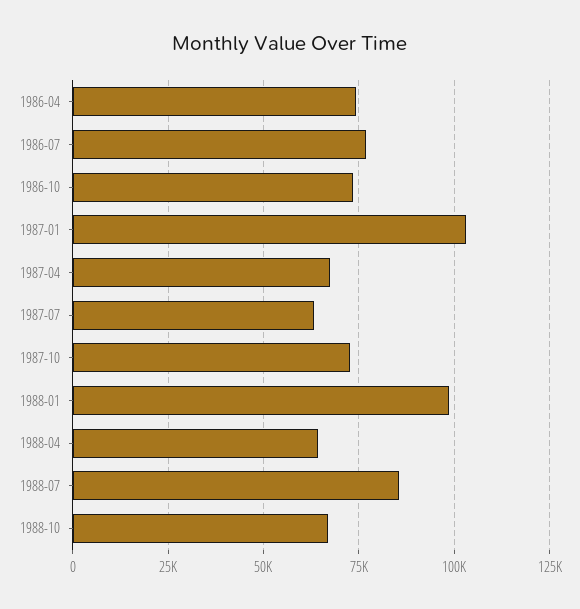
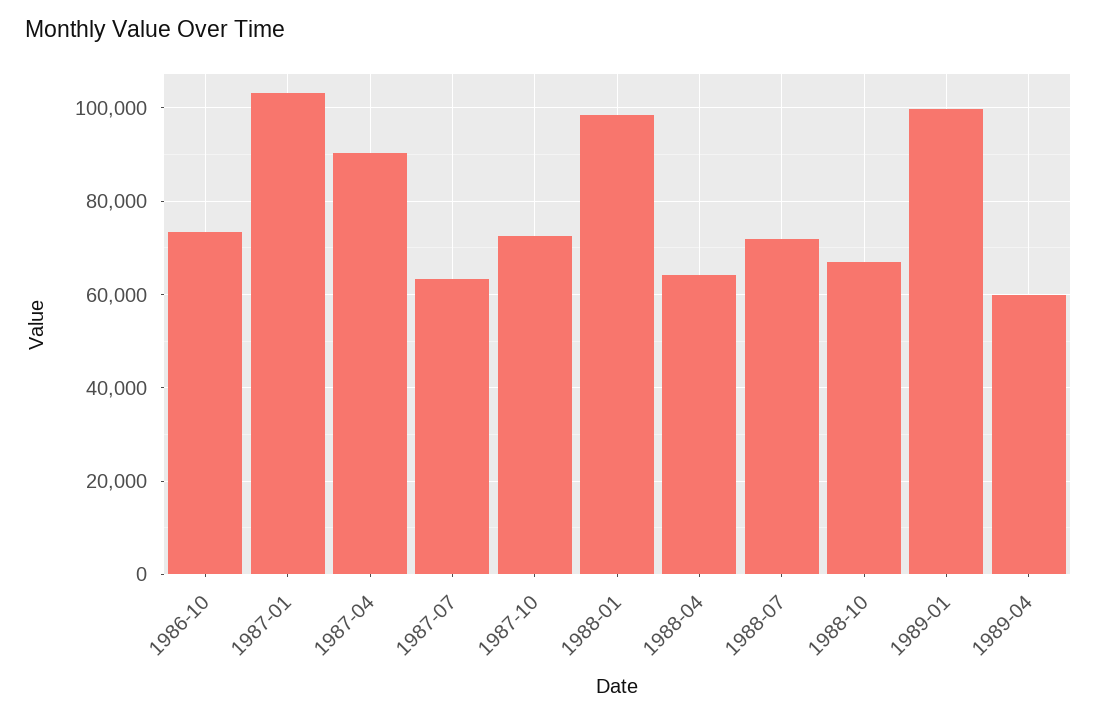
1986-04: 75000 -> none
1986-07: 77500 -> none
1987-04: 67500 -> 90000
1988-07: 85000 -> 72000
1989-01: none -> 100000
1989-04: none -> 60000

